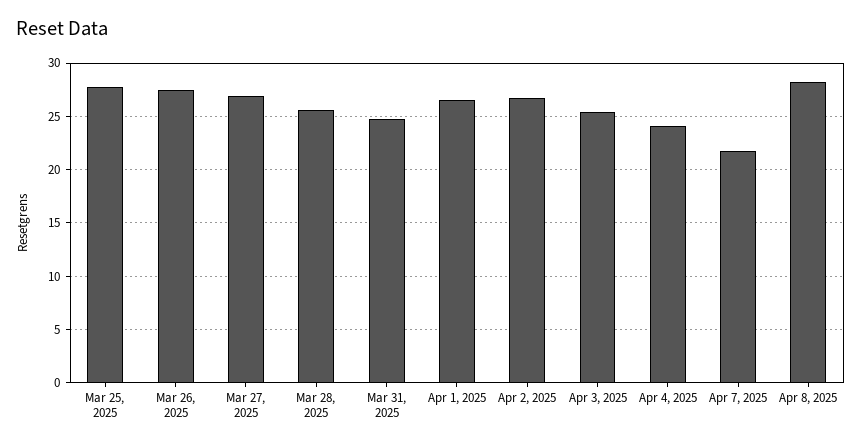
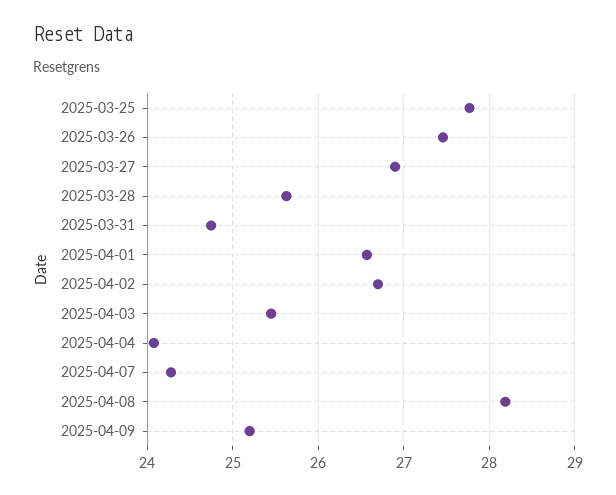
Apr 7, 2025: 22 -> 24.3
2025-04-09: none -> 25.2

